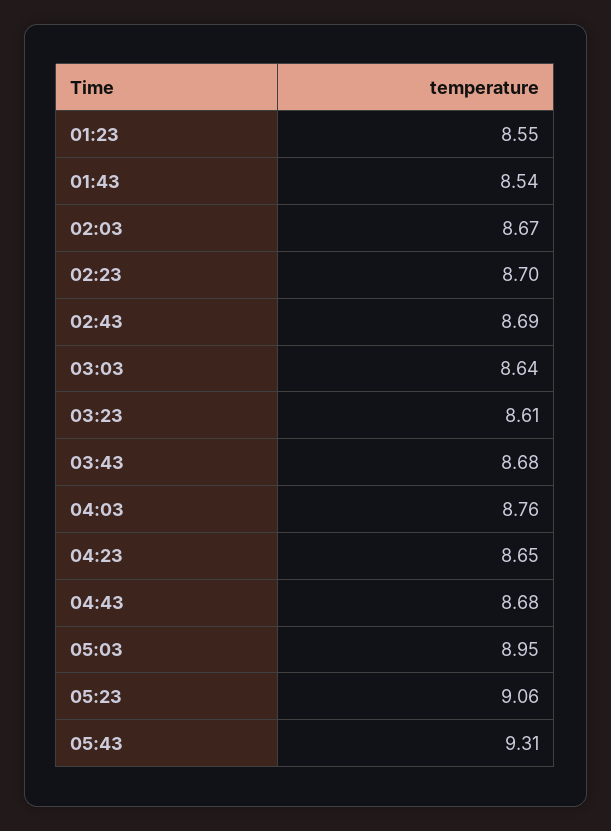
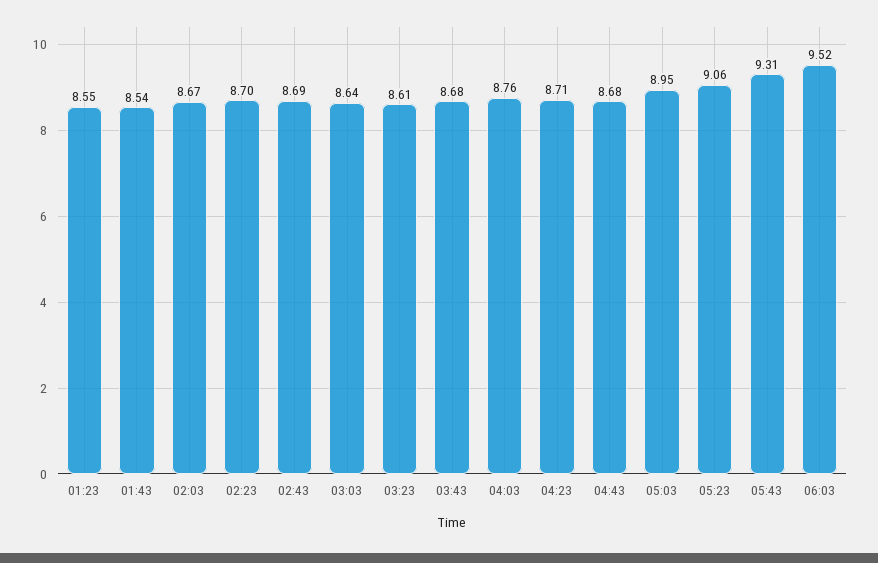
04:23: 8.65 -> 8.71
06:03: none -> 9.52

